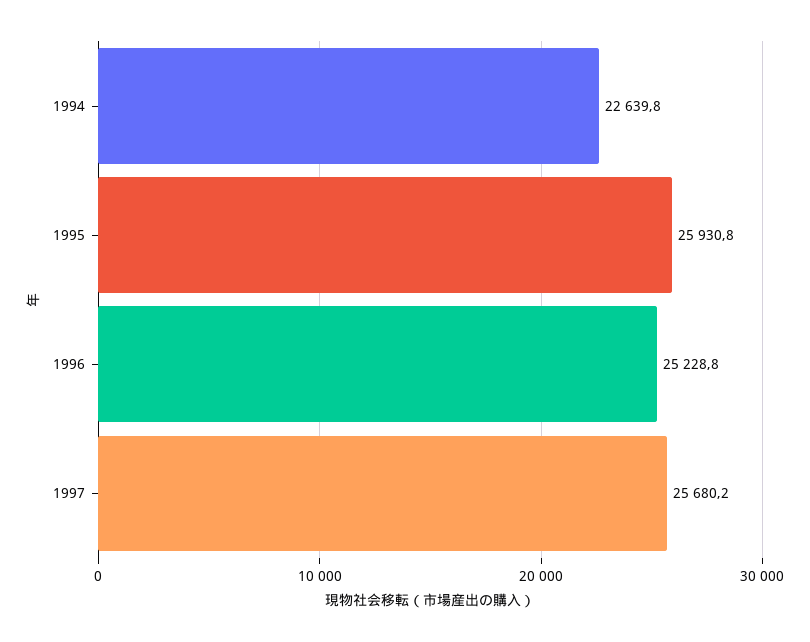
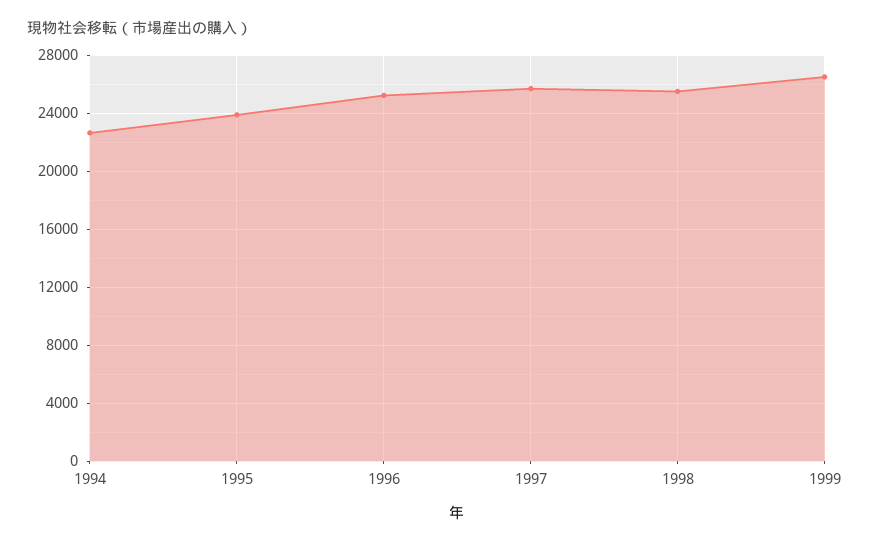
1995: 25930.8 -> 24000
1998: none -> 25500
1999: none -> 26500

